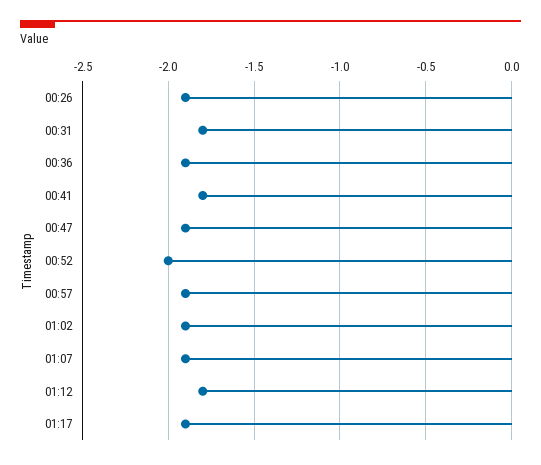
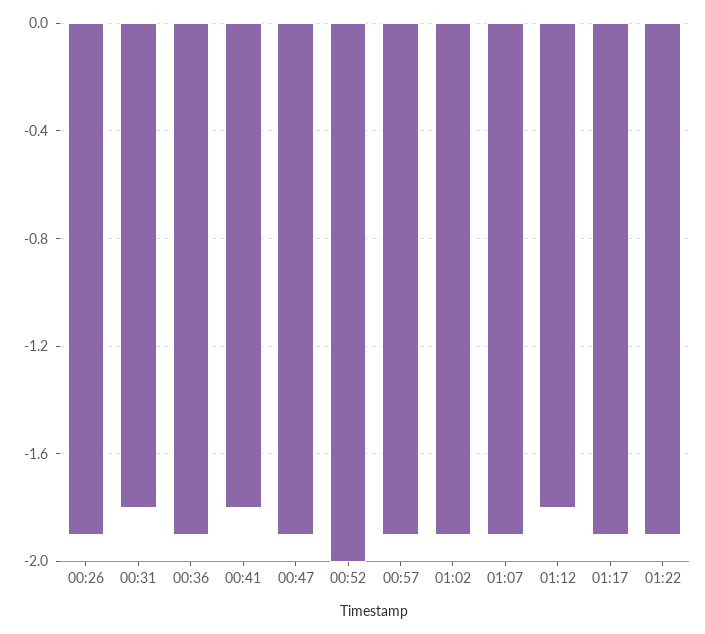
01:22: none -> -1.9

